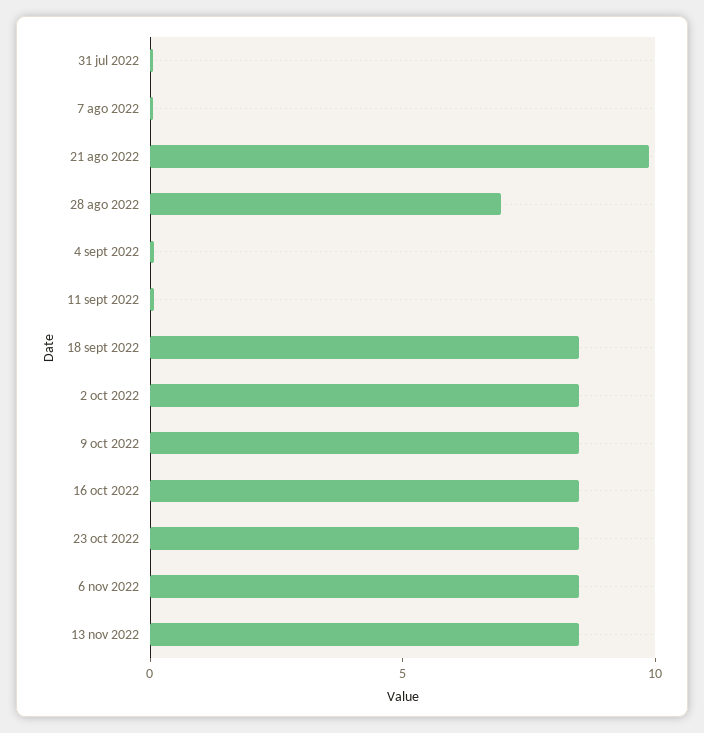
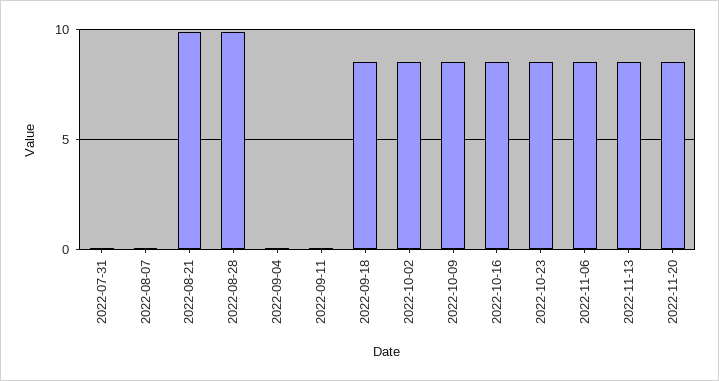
28 ago 2022: 7 -> 10
2022-11-20: none -> 8.5

